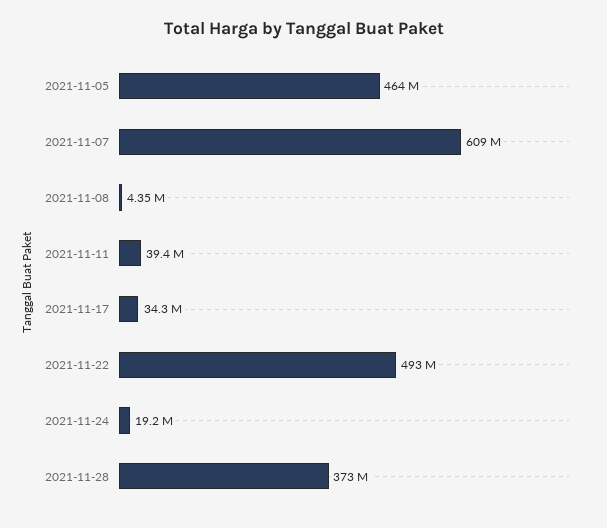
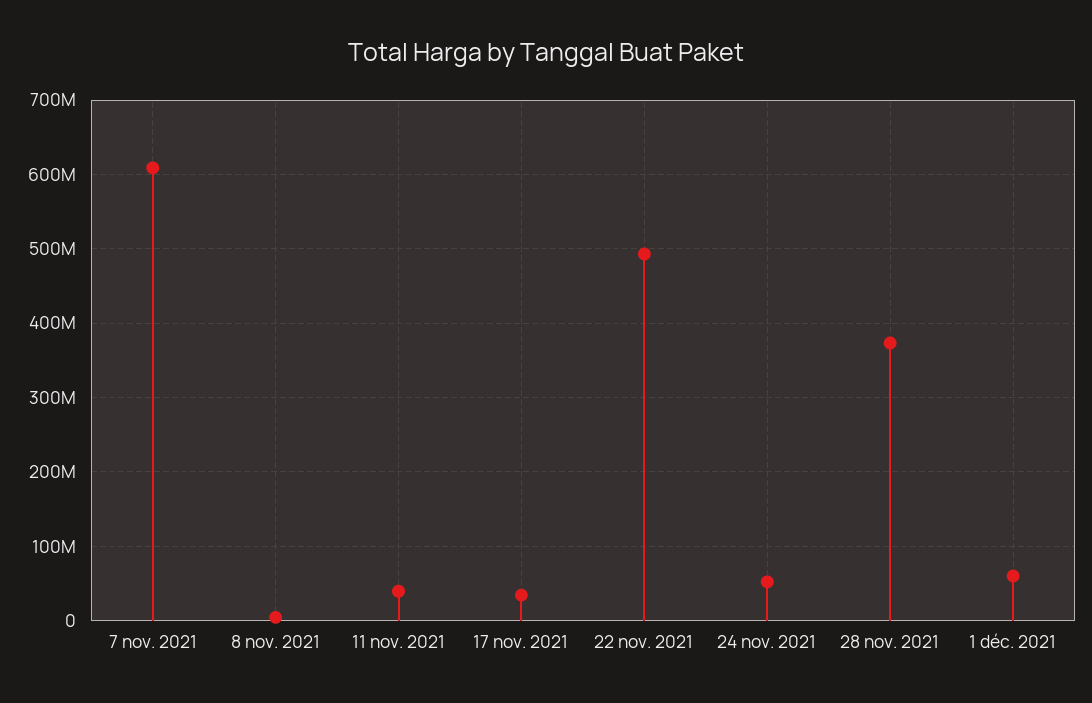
2021-11-05: 464000000 -> none
2021-11-24: 19200000 -> 50000000
1 déc. 2021: none -> 60000000

